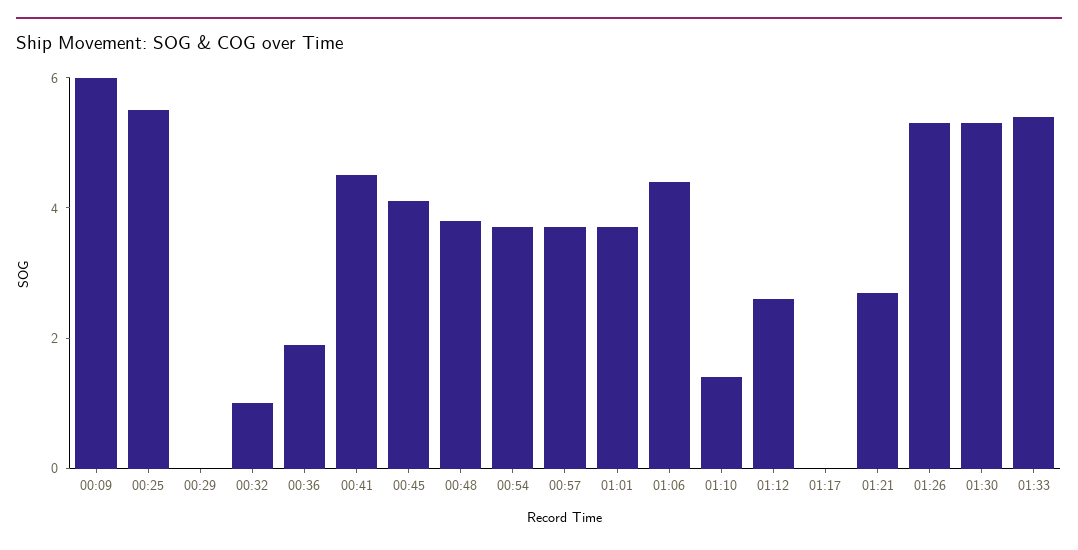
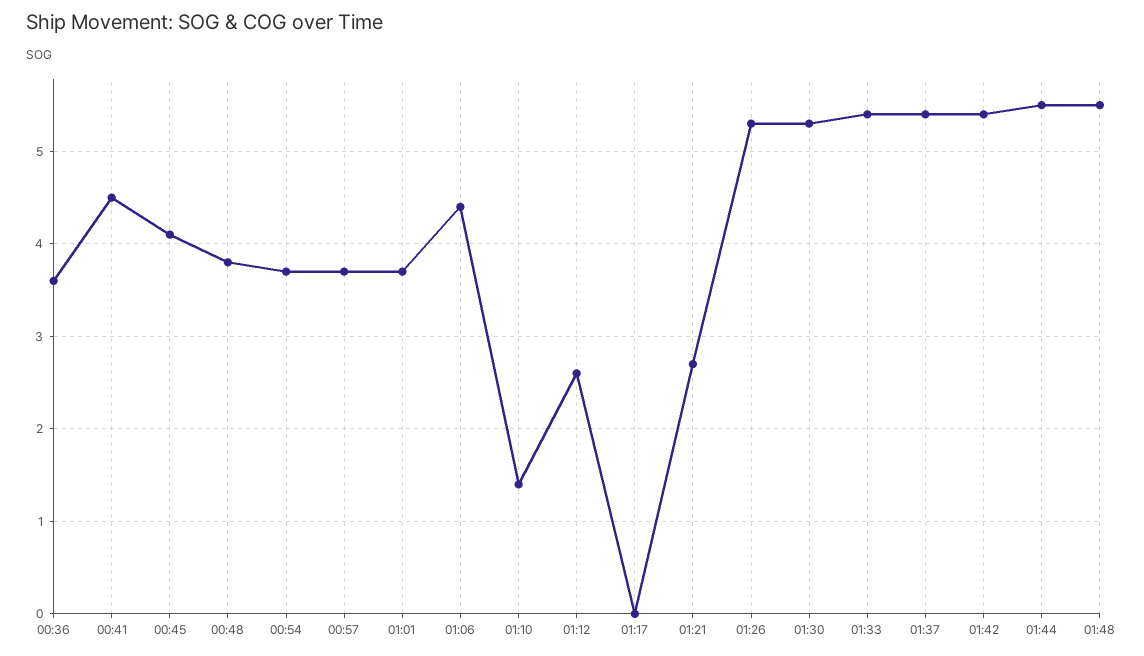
00:09: 6 -> none
00:25: 5.5 -> none
00:29: 0 -> none
00:32: 1 -> none
00:36: 2 -> 3.6
01:37: none -> 5.4
01:42: none -> 5.4
01:44: none -> 5.5
01:48: none -> 5.5

